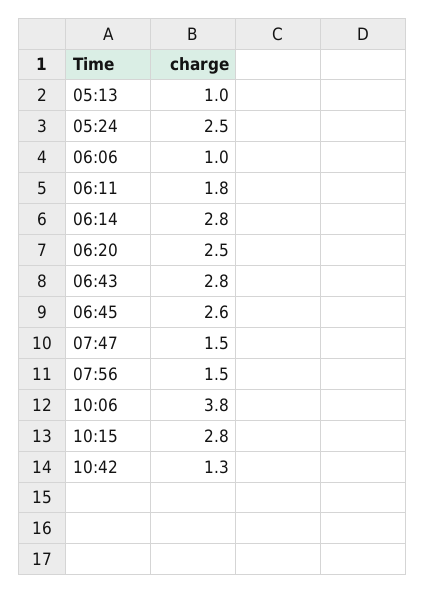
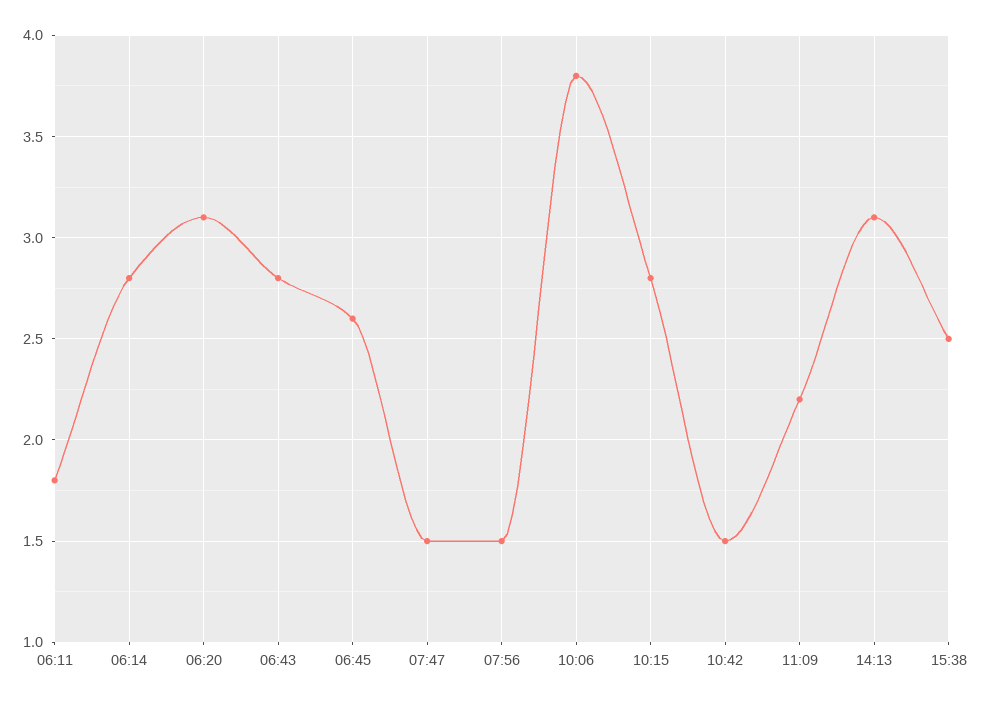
05:13: 1 -> none
05:24: 2.5 -> none
06:06: 1 -> none
06:20: 2.5 -> 3.1
10:42: 1.3 -> 1.5
11:09: none -> 2.2
14:13: none -> 3.1
15:38: none -> 2.5

